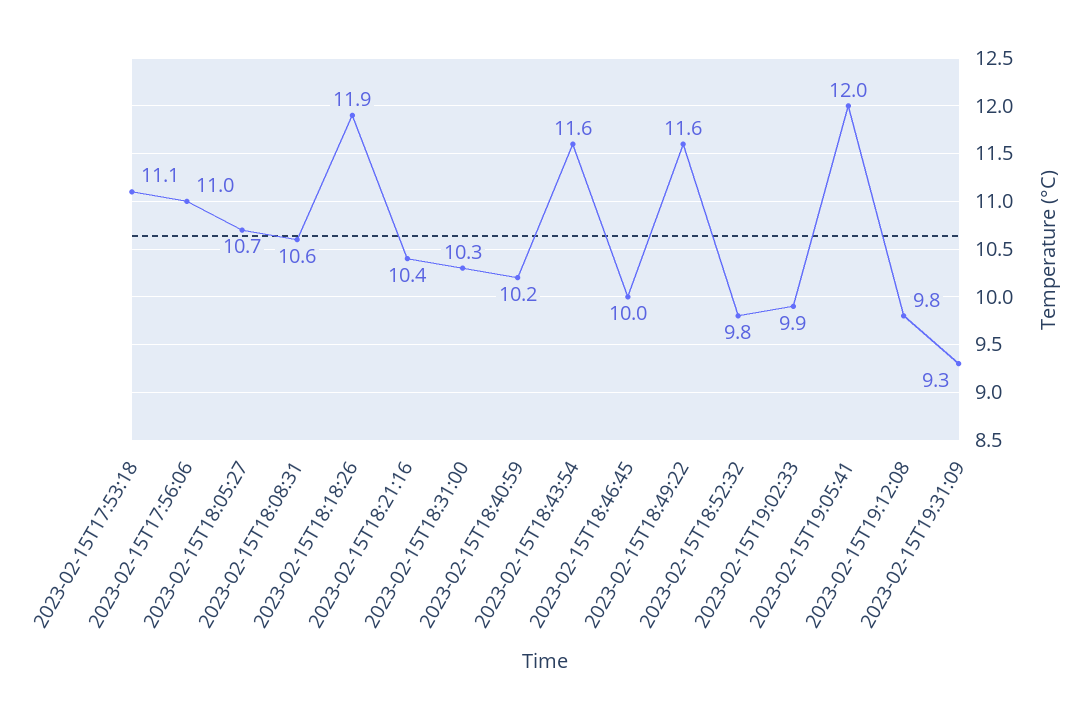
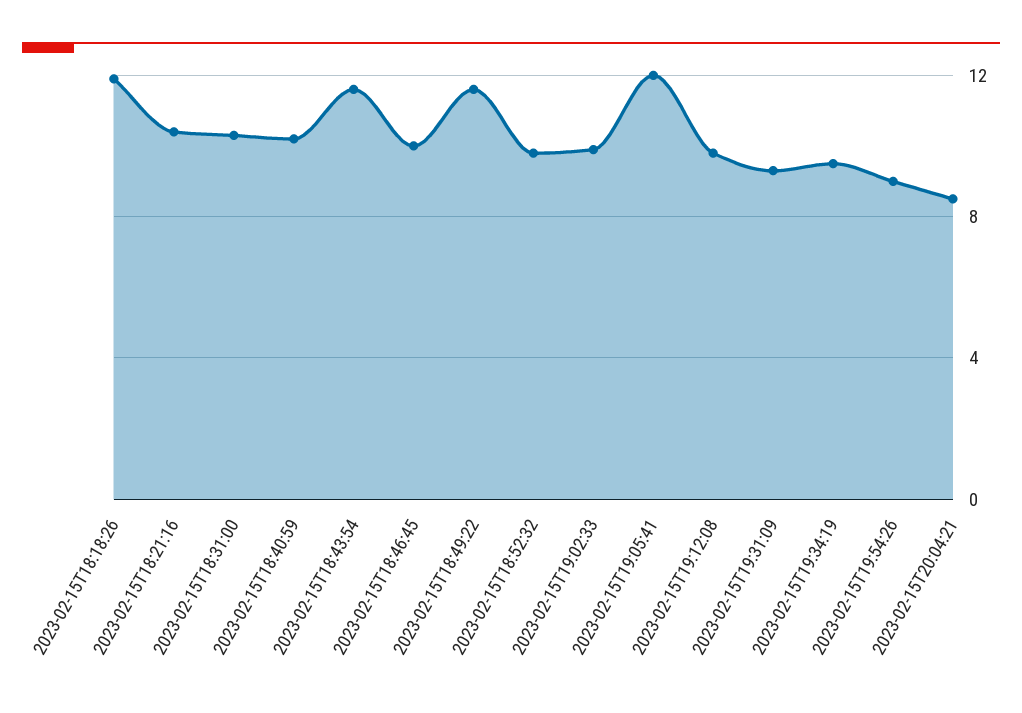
2023-02-15T17:53:18: 11.1 -> none
2023-02-15T17:56:06: 11 -> none
2023-02-15T18:05:27: 10.7 -> none
2023-02-15T18:08:31: 10.6 -> none
2023-02-15T19:34:19: none -> 9.5
2023-02-15T19:54:26: none -> 9
2023-02-15T20:04:21: none -> 8.5

